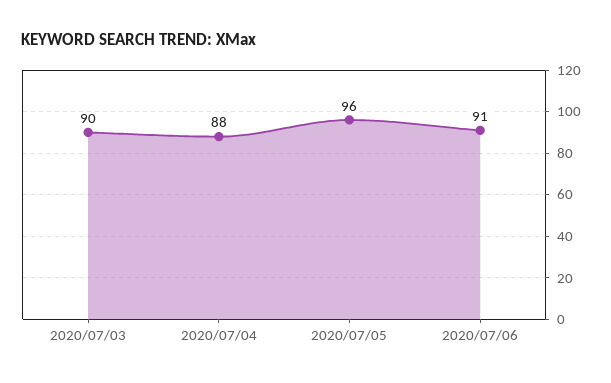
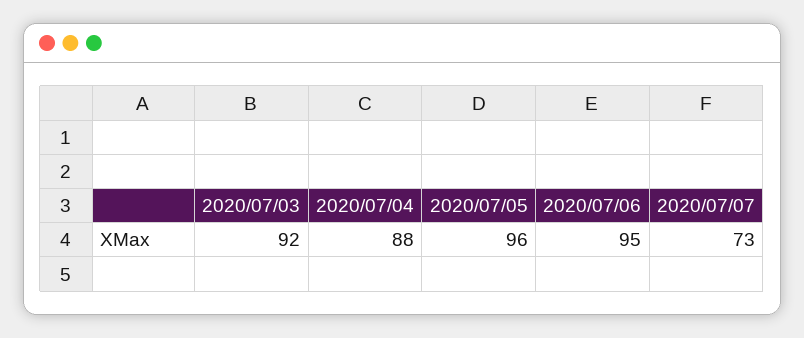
2020/07/03: 90 -> 92
2020/07/06: 91 -> 95
2020/07/07: none -> 73

